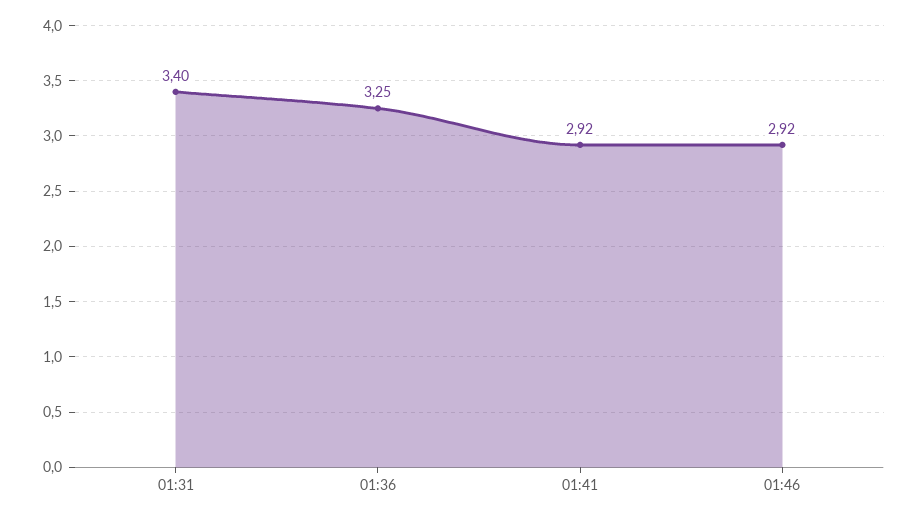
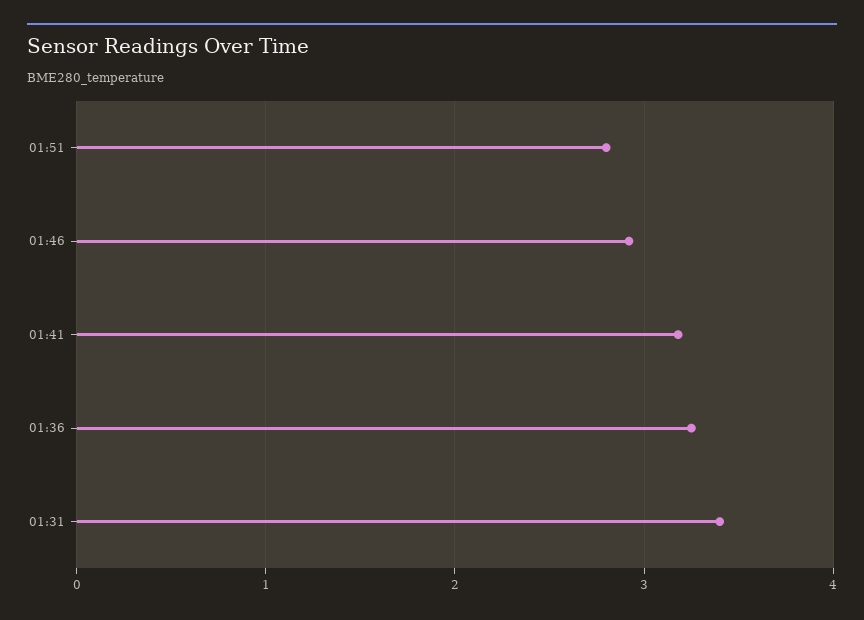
01:41: 2.92 -> 3.2
01:51: none -> 2.8

